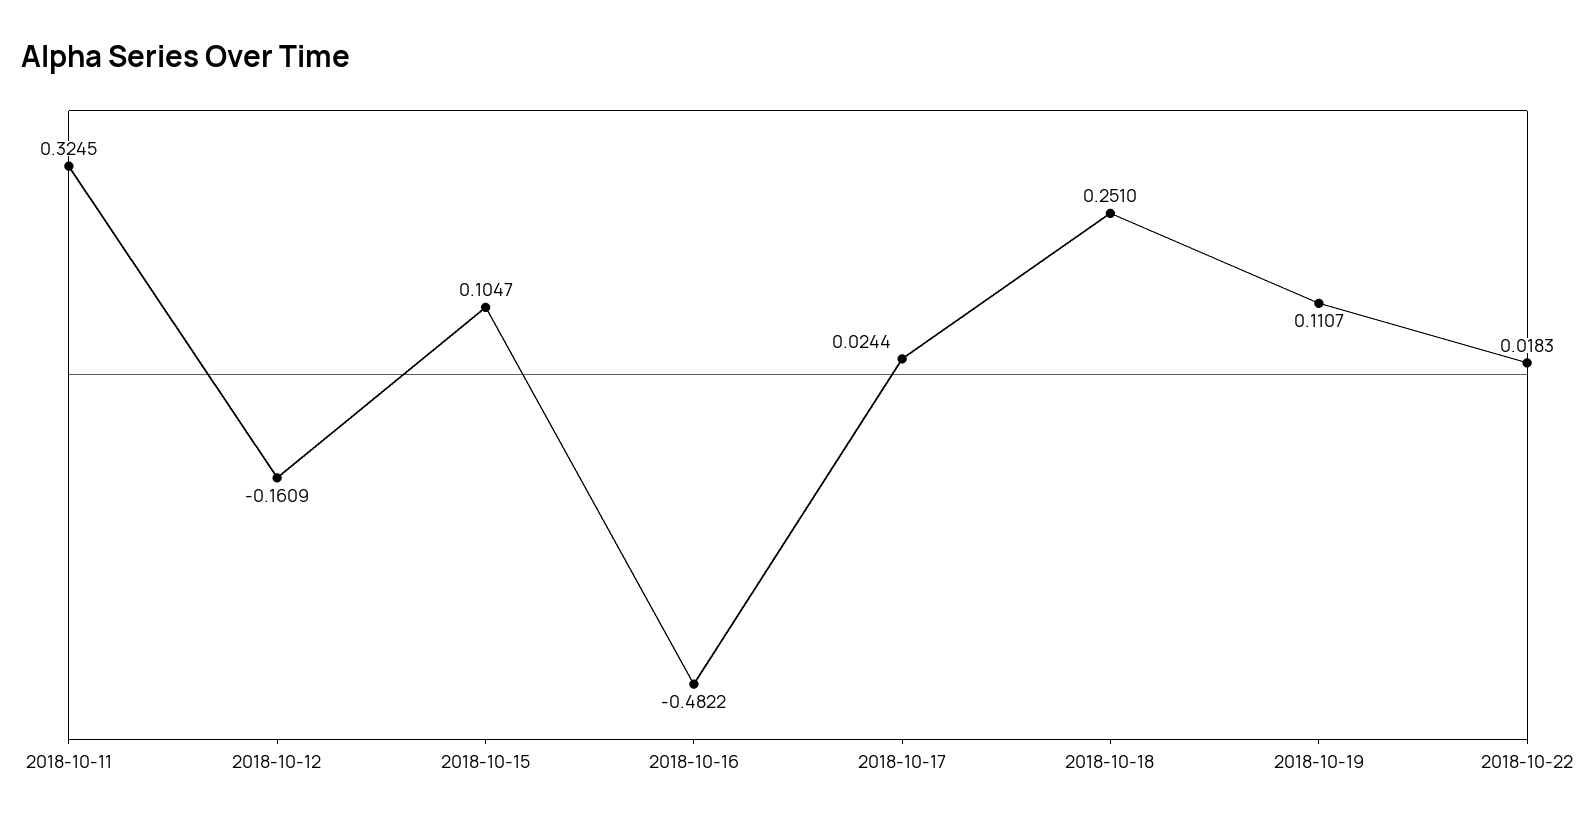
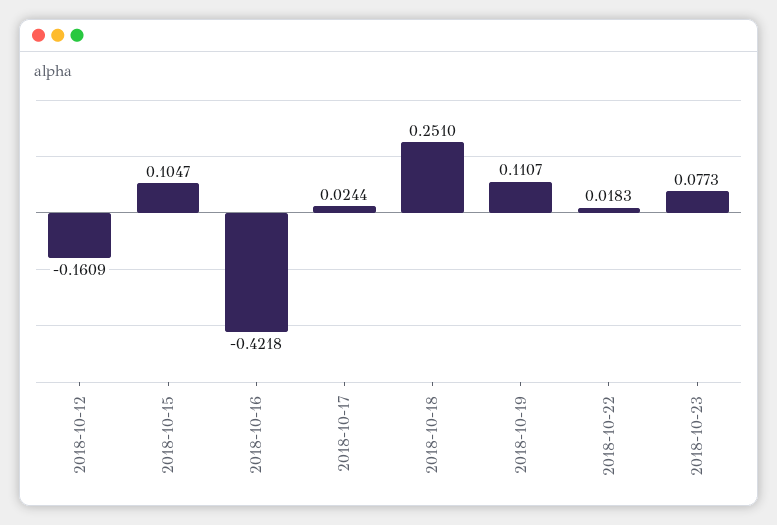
2018-10-11: 0.3245 -> none
2018-10-16: -0.4822 -> -0.4218
2018-10-23: none -> 0.0773

